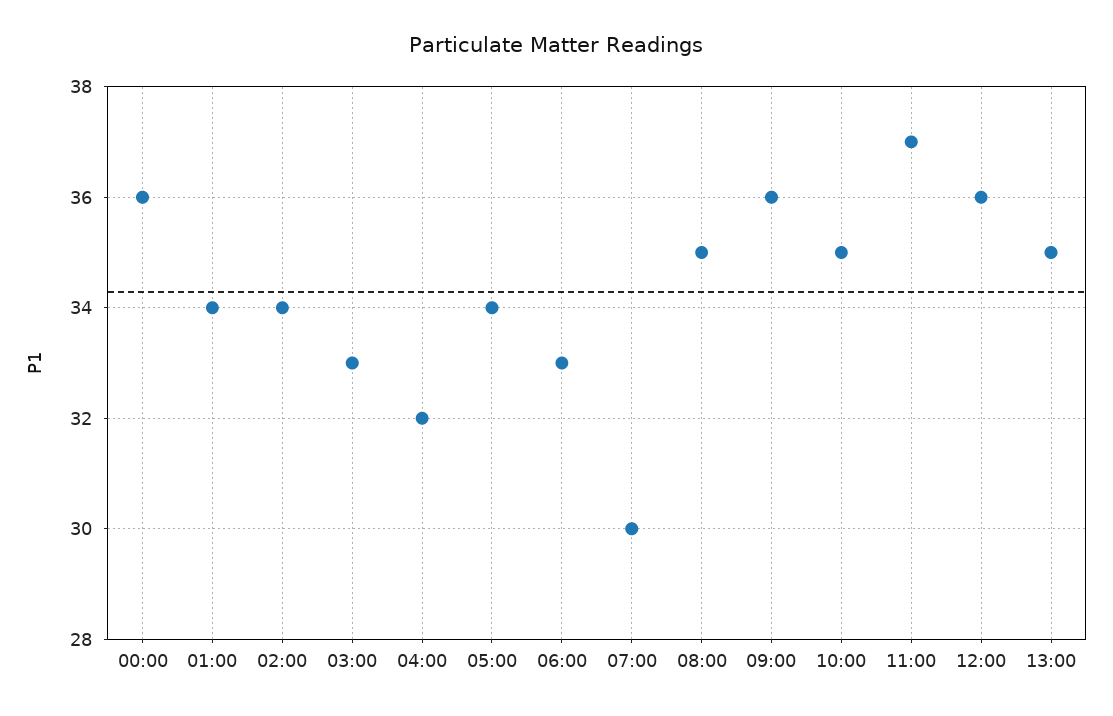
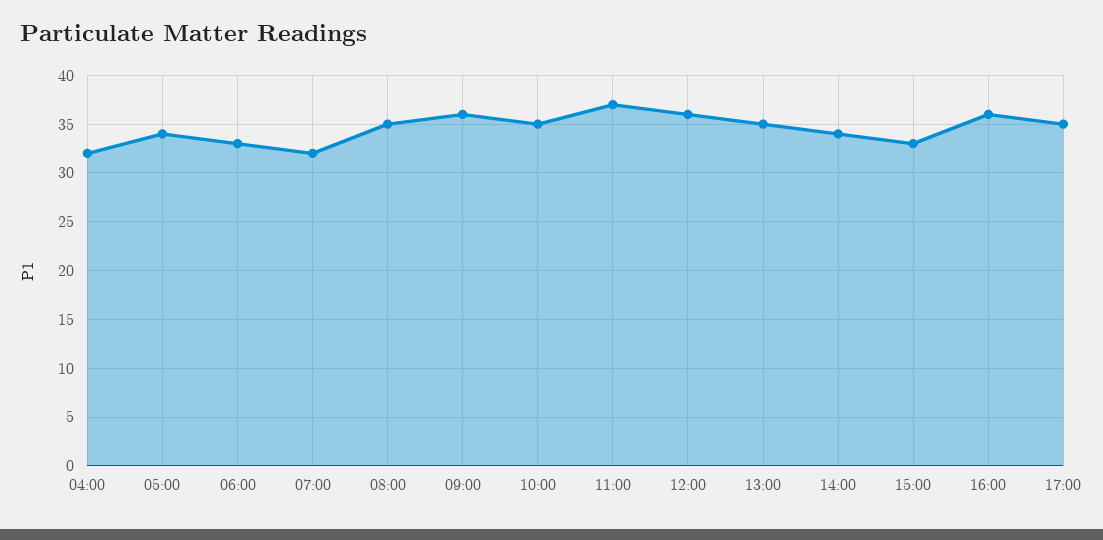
00:00: 36 -> none
01:00: 34 -> none
02:00: 34 -> none
03:00: 33 -> none
07:00: 30 -> 32
14:00: none -> 34
15:00: none -> 33
16:00: none -> 36
17:00: none -> 35

